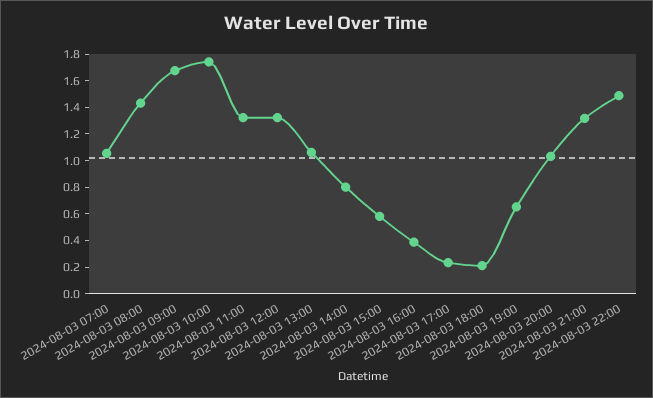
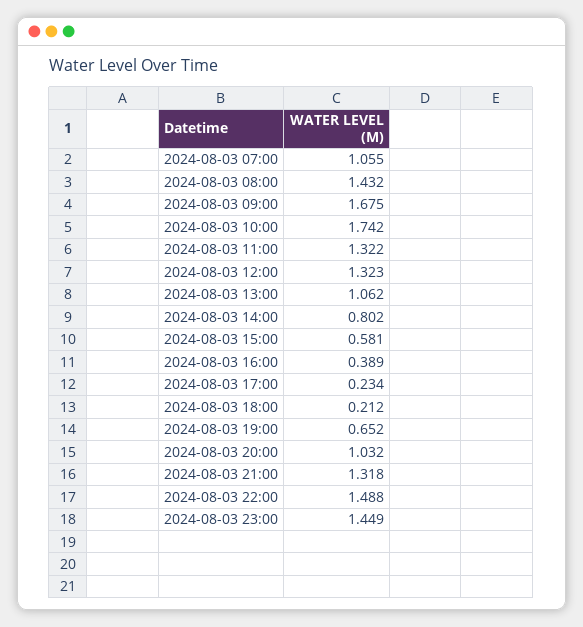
2024-08-03 23:00: none -> 1.449

